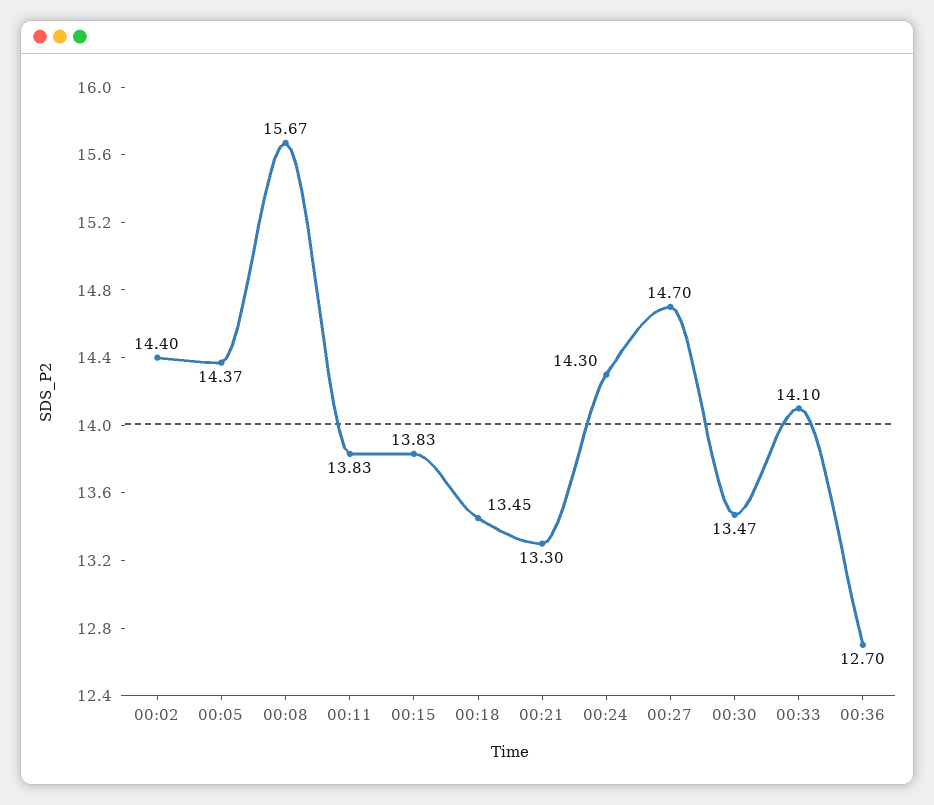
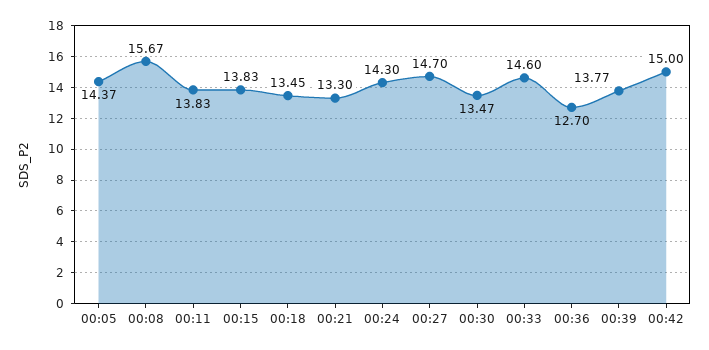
00:02: 14.4 -> none
00:33: 14.1 -> 14.6
00:39: none -> 13.77
00:42: none -> 15

